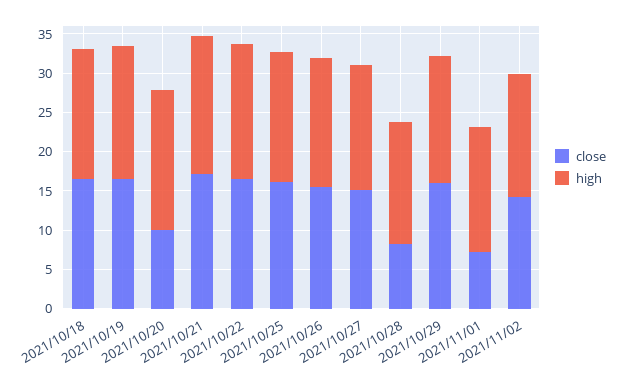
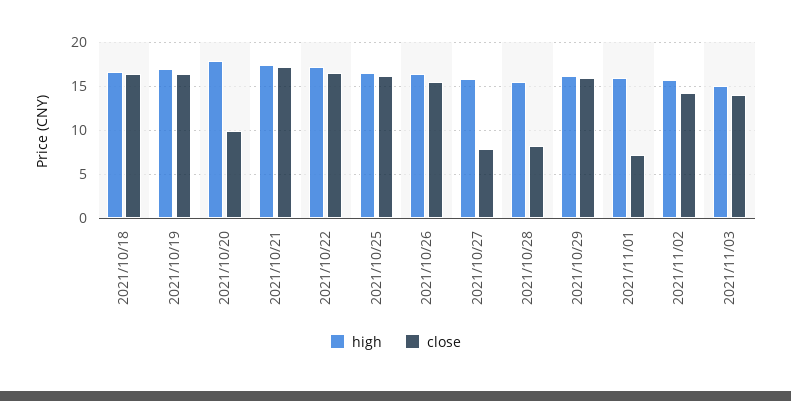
close, 2021/10/27: 15 -> 8
high, 2021/11/03: none -> 15
close, 2021/11/03: none -> 14

